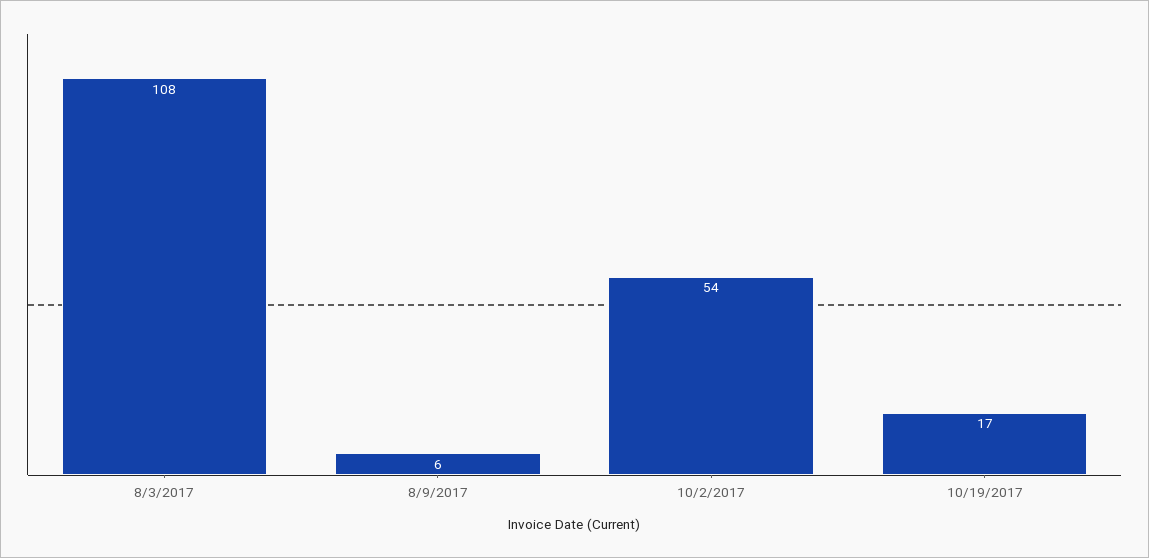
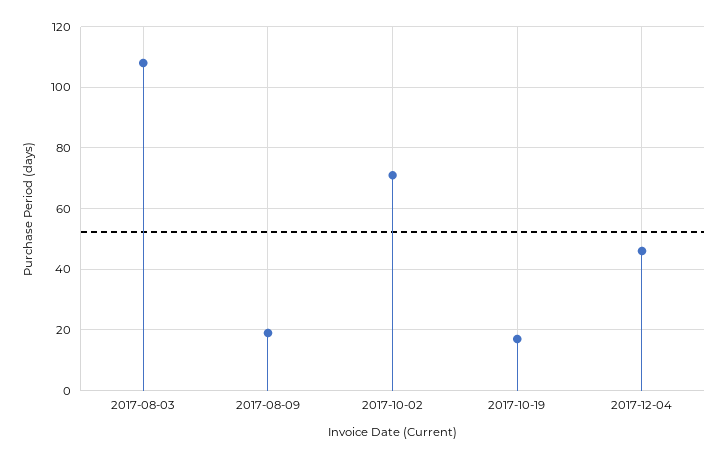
8/9/2017: 6 -> 20
10/2/2017: 54 -> 70
2017-12-04: none -> 45

